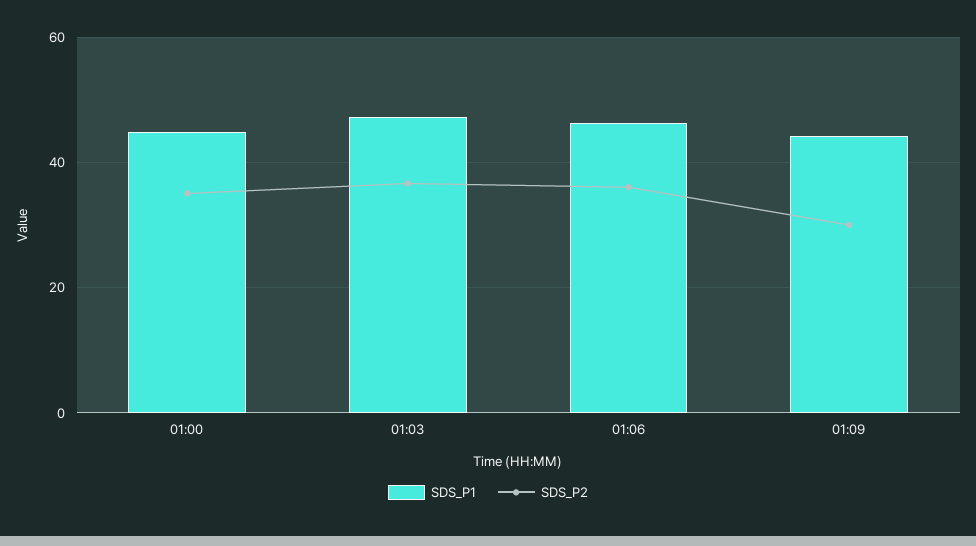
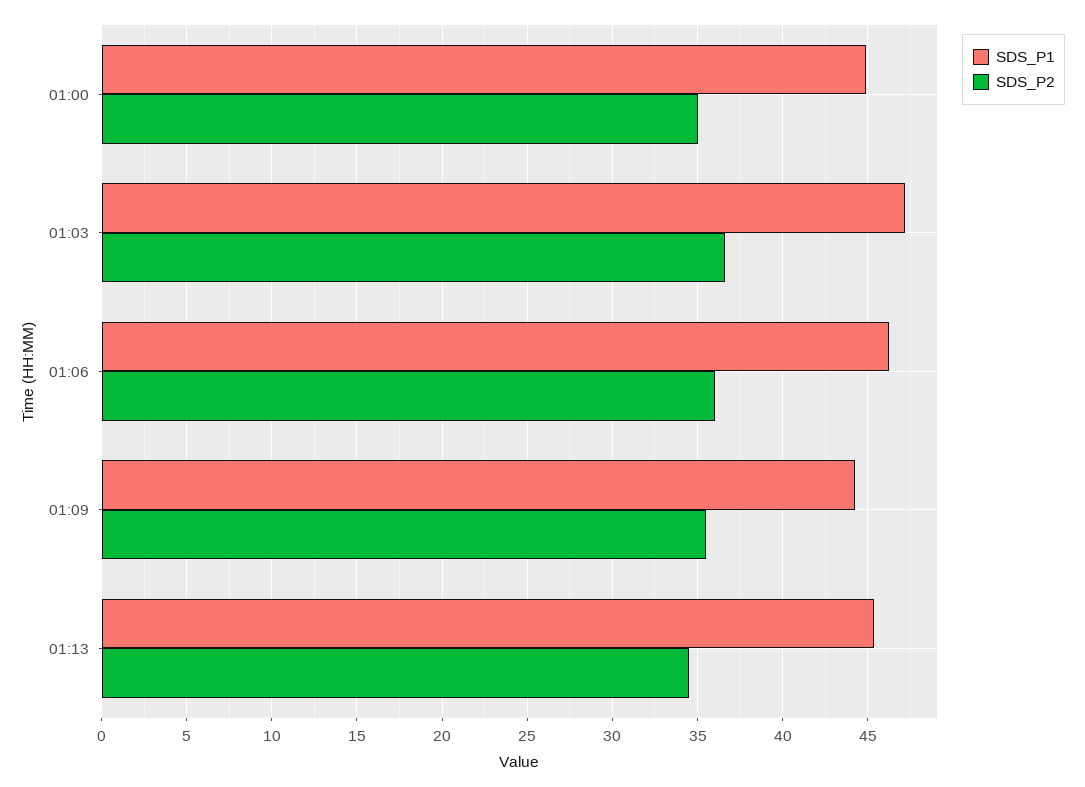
SDS_P2, 01:09: 30 -> 35.5
SDS_P1, 01:13: none -> 45.5
SDS_P2, 01:13: none -> 34.5

